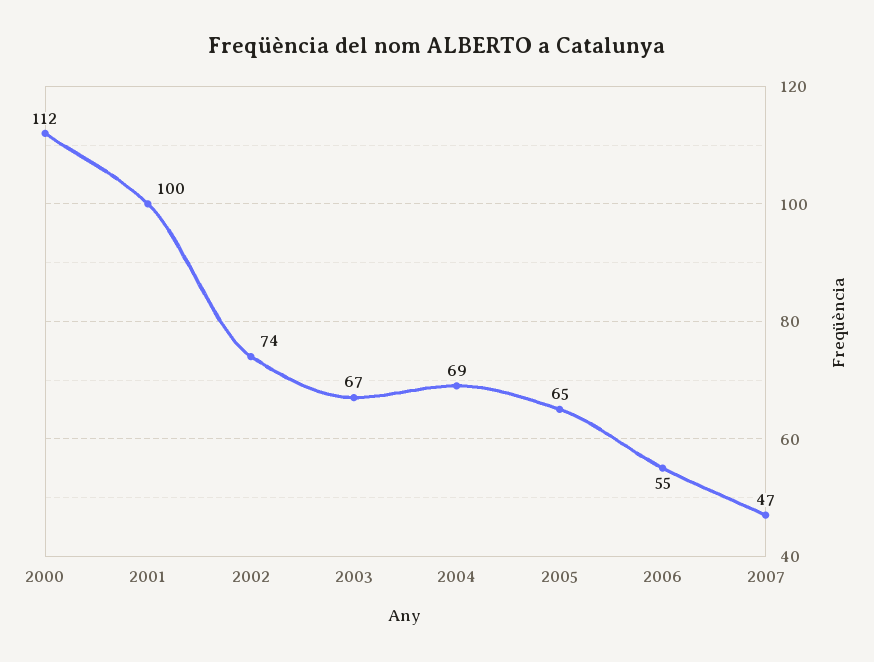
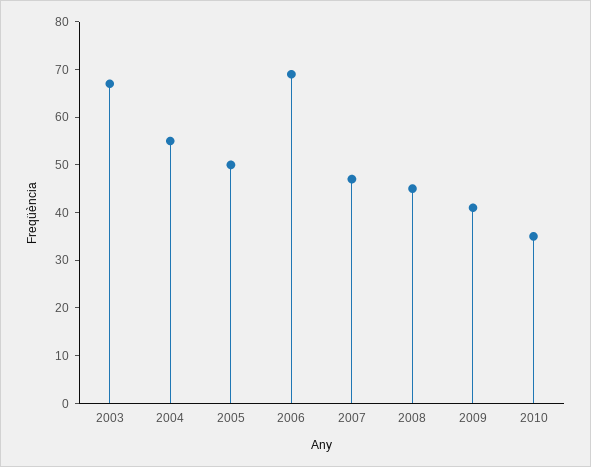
2000: 112 -> none
2001: 100 -> none
2002: 74 -> none
2004: 69 -> 55
2005: 65 -> 50
2006: 55 -> 70
2008: none -> 45
2009: none -> 40
2010: none -> 35

